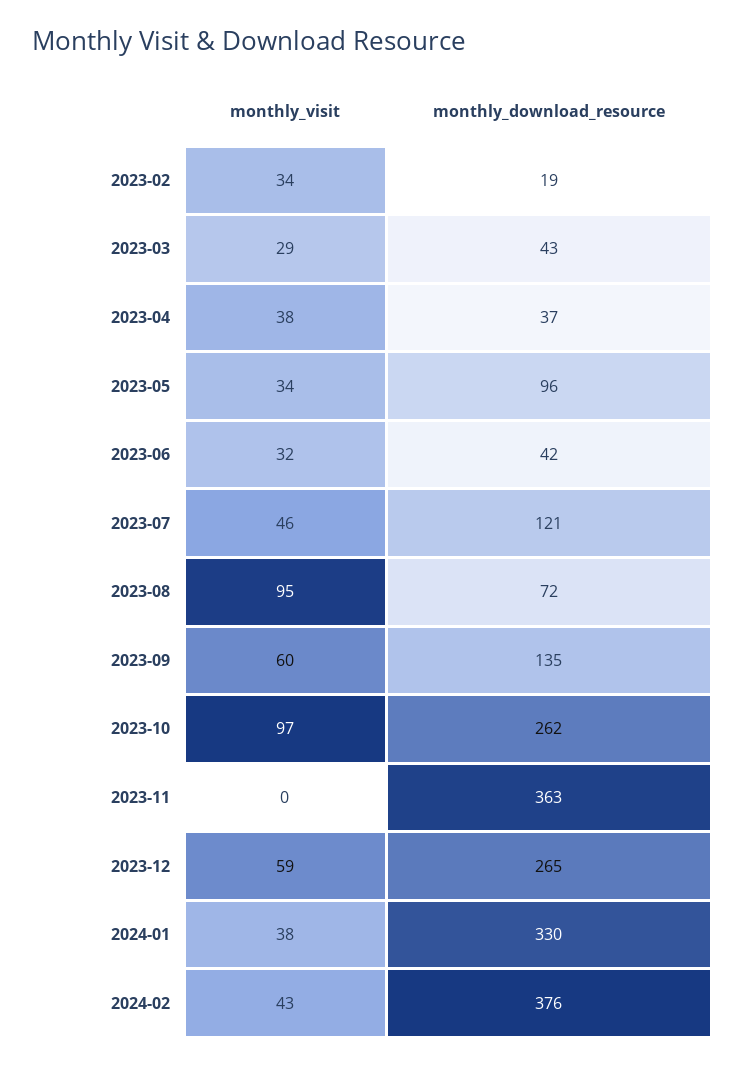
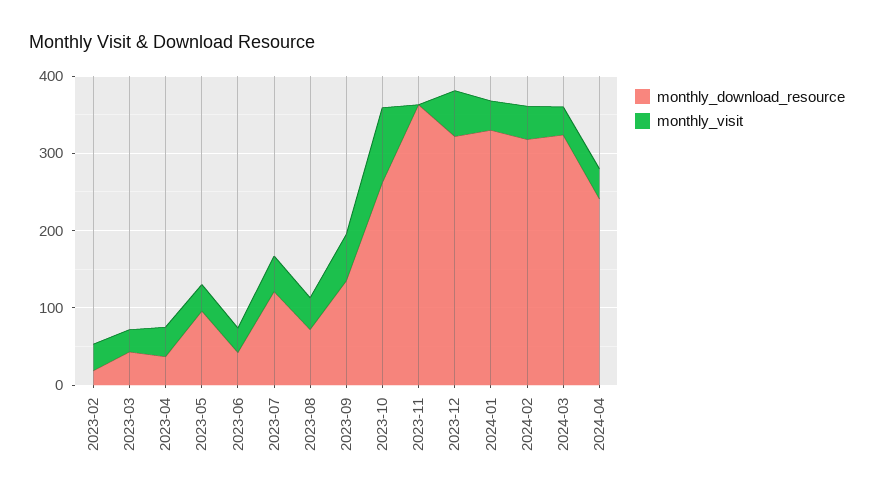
monthly_visit, 2023-08: 95 -> 40
monthly_download_resource, 2023-12: 265 -> 320
monthly_download_resource, 2024-02: 376 -> 320
monthly_download_resource, 2024-03: none -> 320
monthly_visit, 2024-03: none -> 40
monthly_download_resource, 2024-04: none -> 240
monthly_visit, 2024-04: none -> 40

